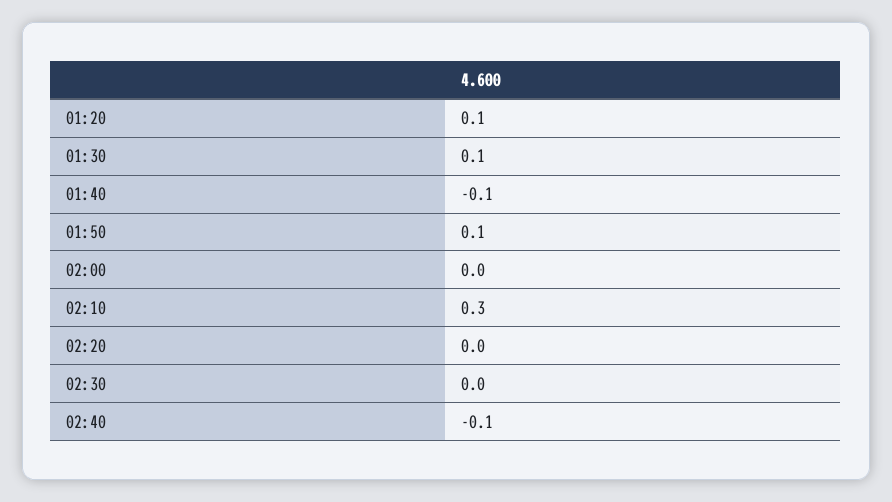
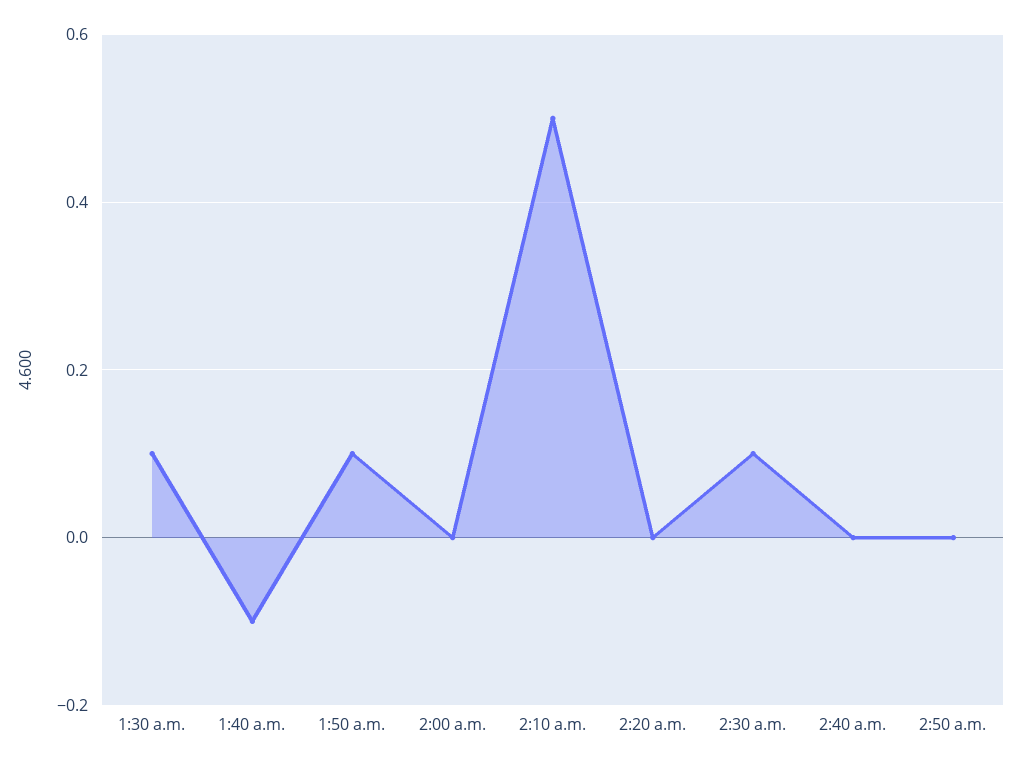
01:20: 0.1 -> none
02:10: 0.3 -> 0.5
02:30: 0 -> 0.1
02:40: -0.1 -> 0
2:50 a.m.: none -> 0

